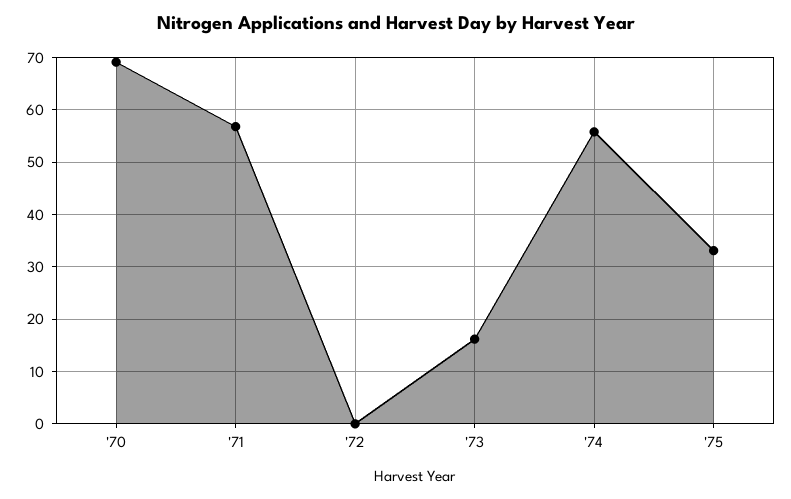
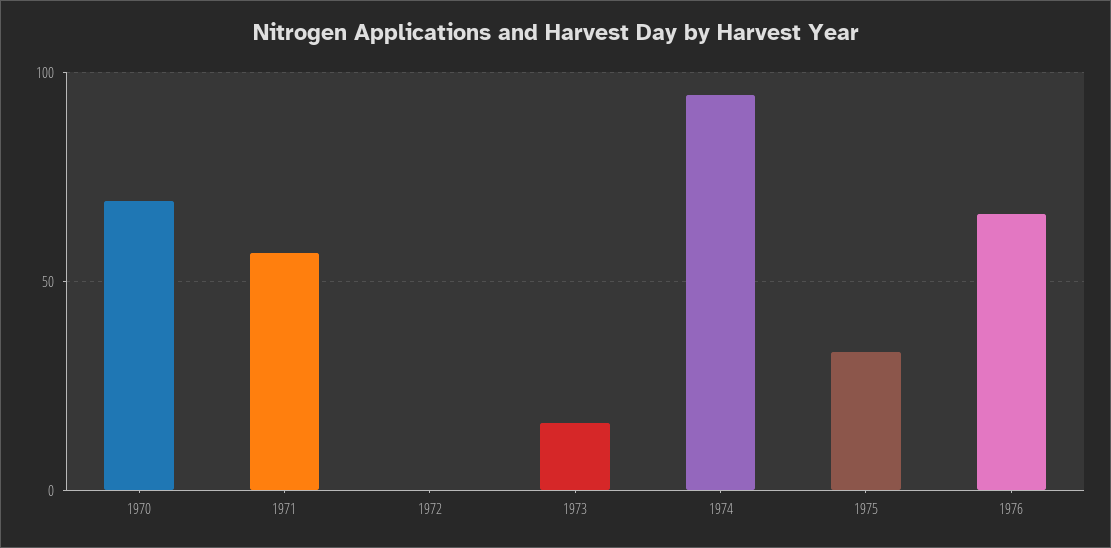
'74: 56 -> 95
1976: none -> 65

